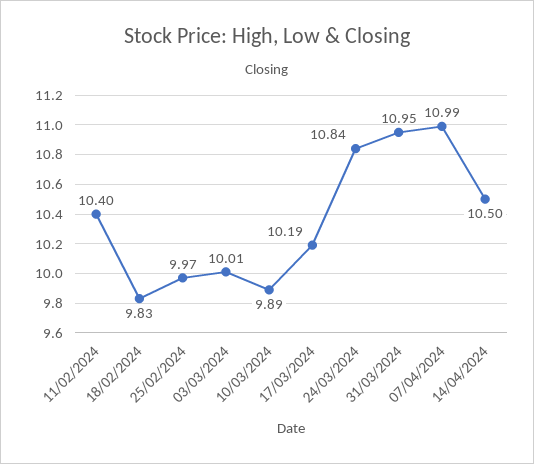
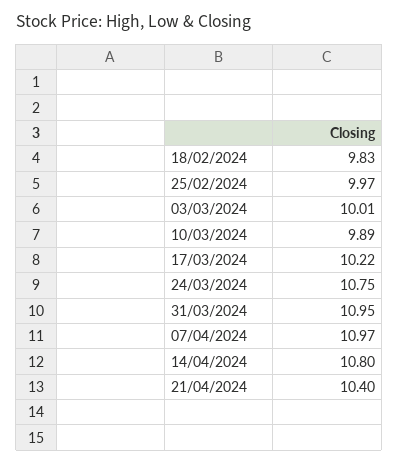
11/02/2024: 10.4 -> none
17/03/2024: 10.19 -> 10.22
24/03/2024: 10.84 -> 10.75
07/04/2024: 10.99 -> 10.97
14/04/2024: 10.5 -> 10.8
21/04/2024: none -> 10.4

